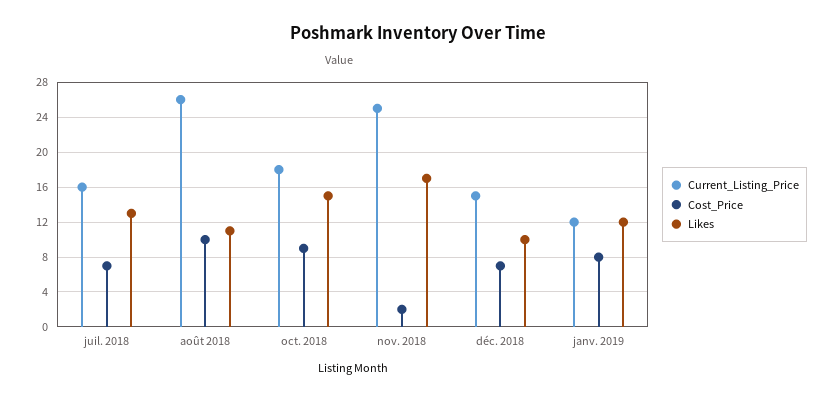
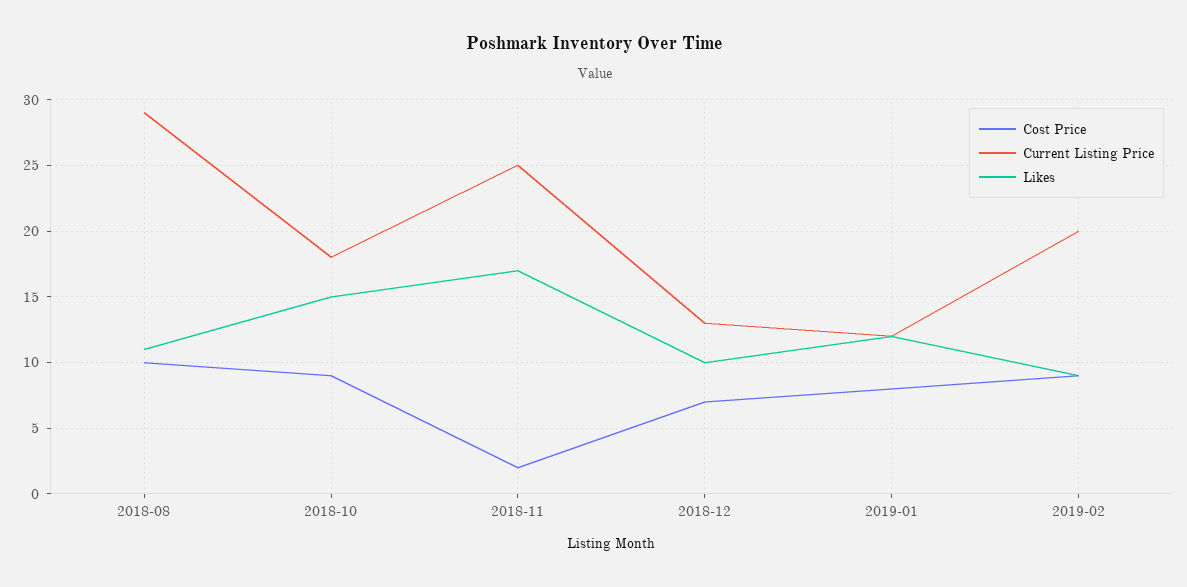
Current_Listing_Price, juil. 2018: 16 -> none
Cost_Price, juil. 2018: 7 -> none
Likes, juil. 2018: 13 -> none
Current_Listing_Price, août 2018: 26 -> 29
Current_Listing_Price, déc. 2018: 15 -> 13
Cost_Price, 2019-02: none -> 9
Current_Listing_Price, 2019-02: none -> 20
Likes, 2019-02: none -> 9

